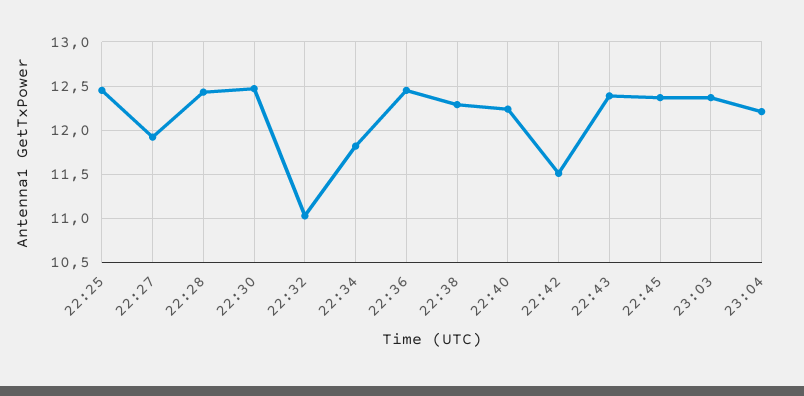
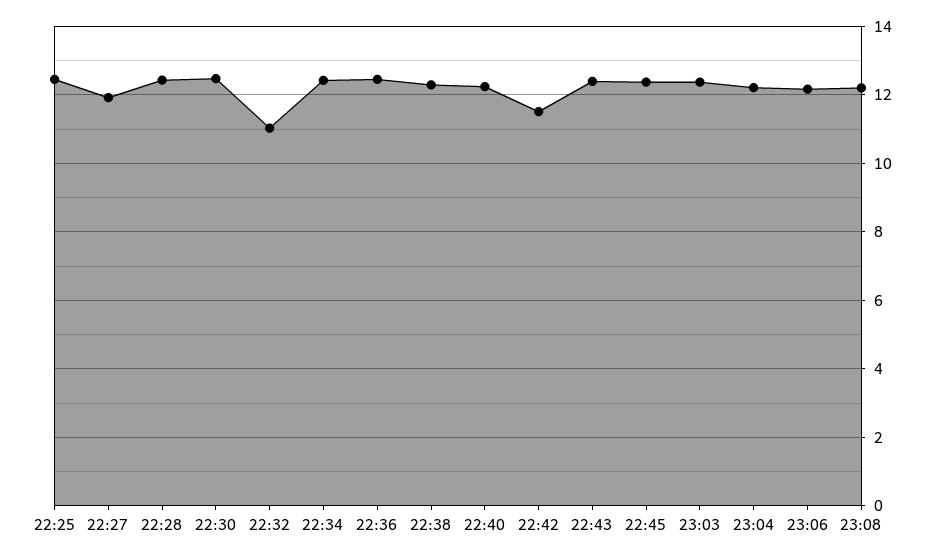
22:34: 11.8 -> 12.4
23:06: none -> 12.2
23:08: none -> 12.2

